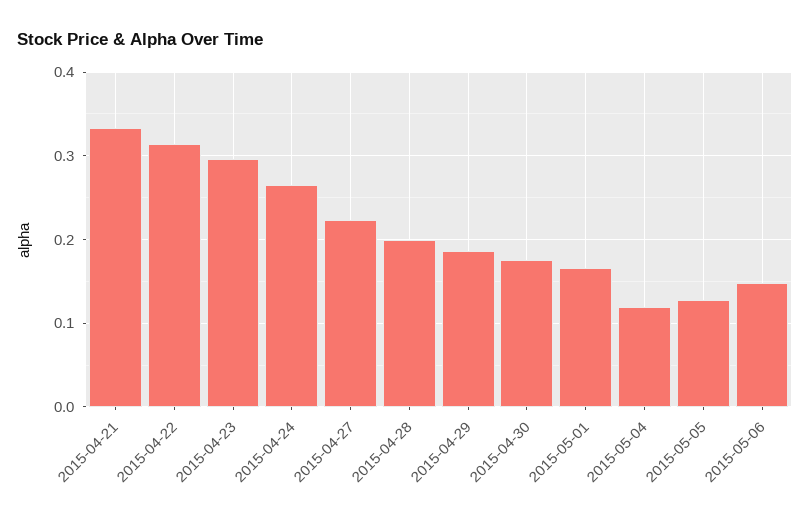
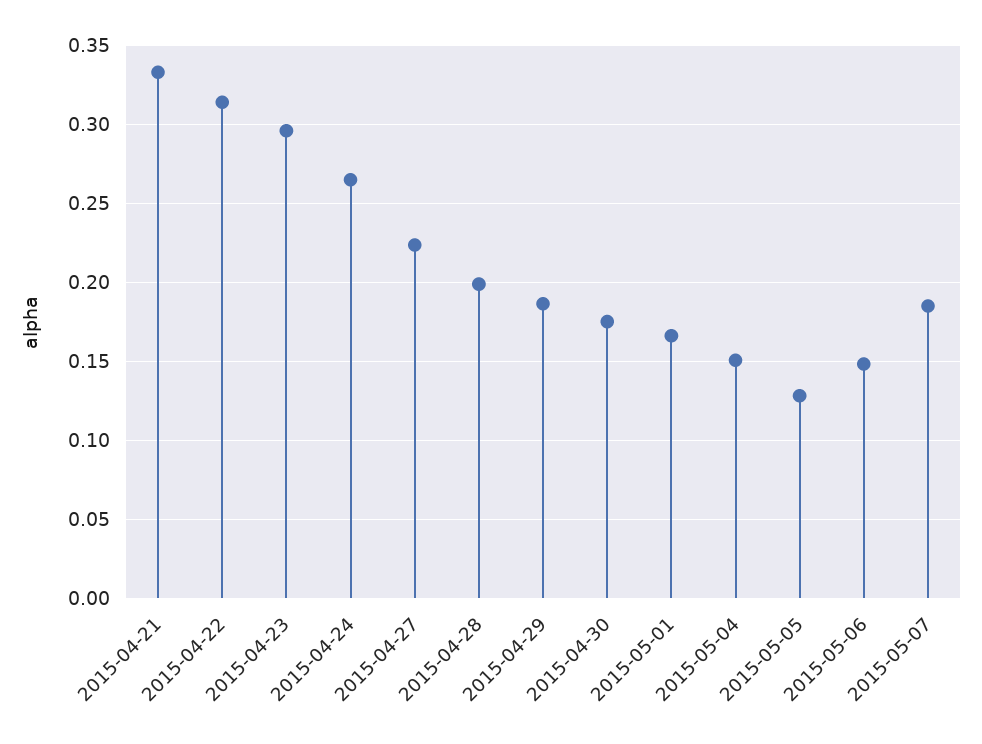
2015-05-04: 0.12 -> 0.15
2015-05-07: none -> 0.185

